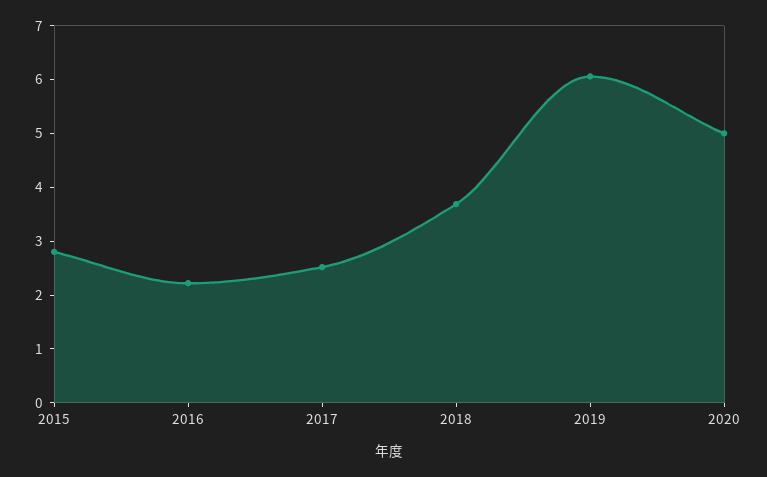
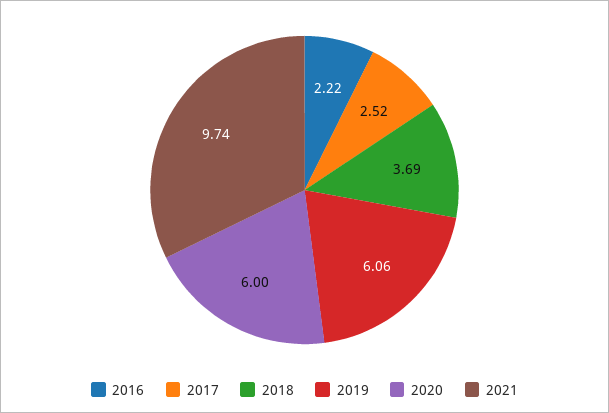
2015: 2.8 -> none
2020: 5 -> 6
2021: none -> 9.74

